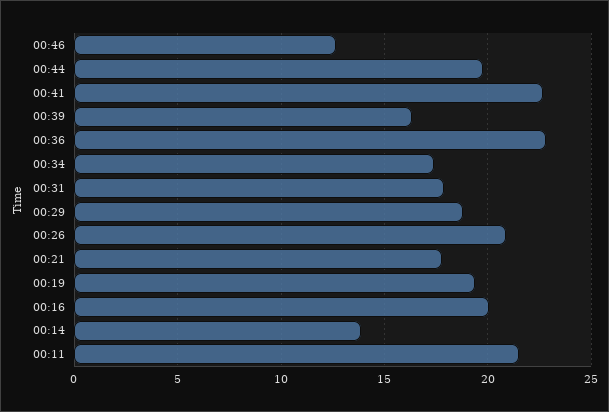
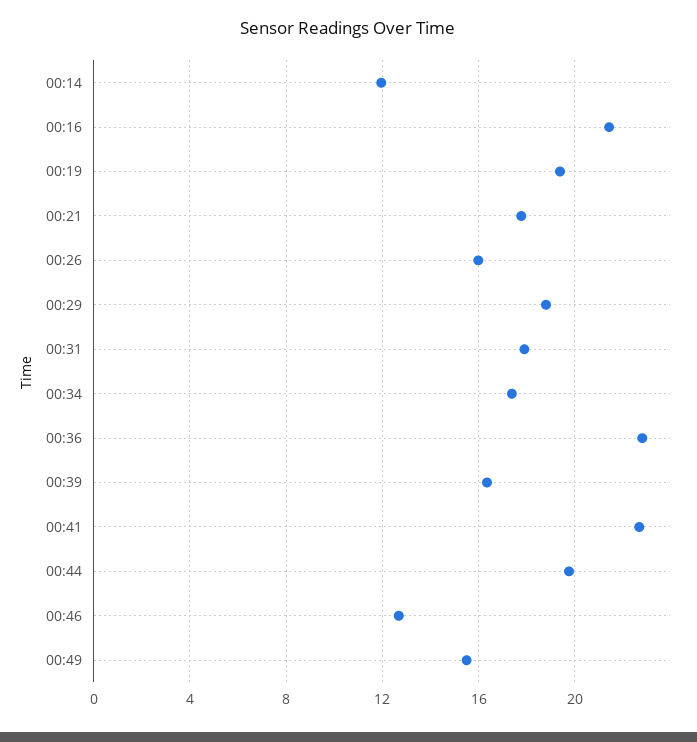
00:26: 21 -> 16
00:16: 20 -> 21.5
00:14: 14 -> 12
00:11: 21.5 -> none
00:49: none -> 15.5

